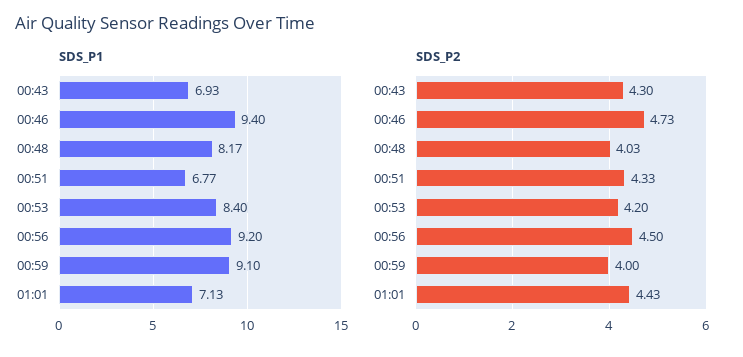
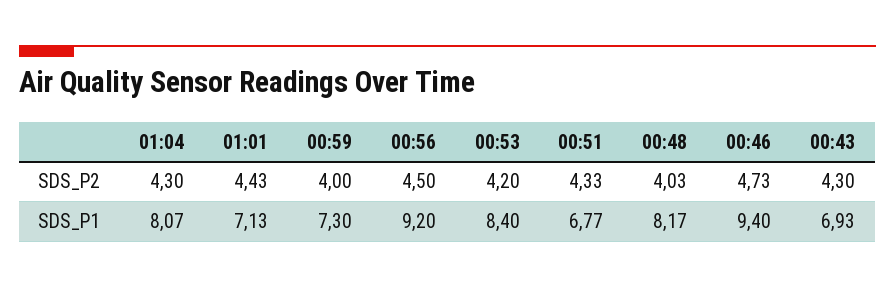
SDS_P1, 00:59: 9.1 -> 7.3
SDS_P2, 01:04: none -> 4.3
SDS_P1, 01:04: none -> 8.07

